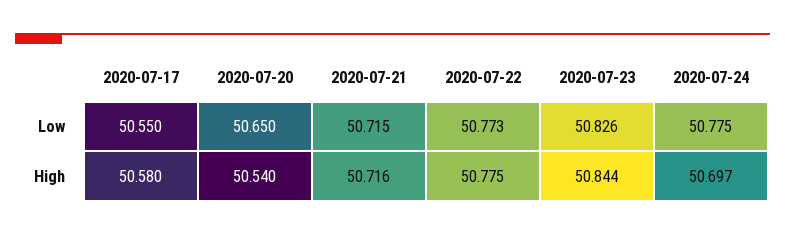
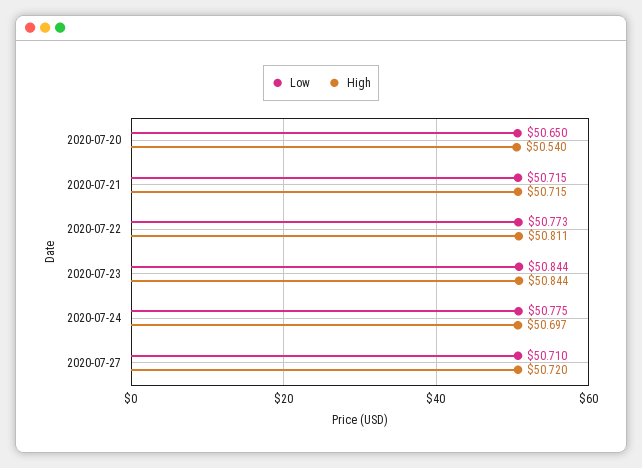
Low, 2020-07-17: 50.55 -> none
Low, 2020-07-23: 50.826 -> 50.844
High, 2020-07-17: 50.58 -> none
High, 2020-07-21: 50.716 -> 50.715
High, 2020-07-22: 50.775 -> 50.811
Low, 2020-07-27: none -> 50.71
High, 2020-07-27: none -> 50.72

